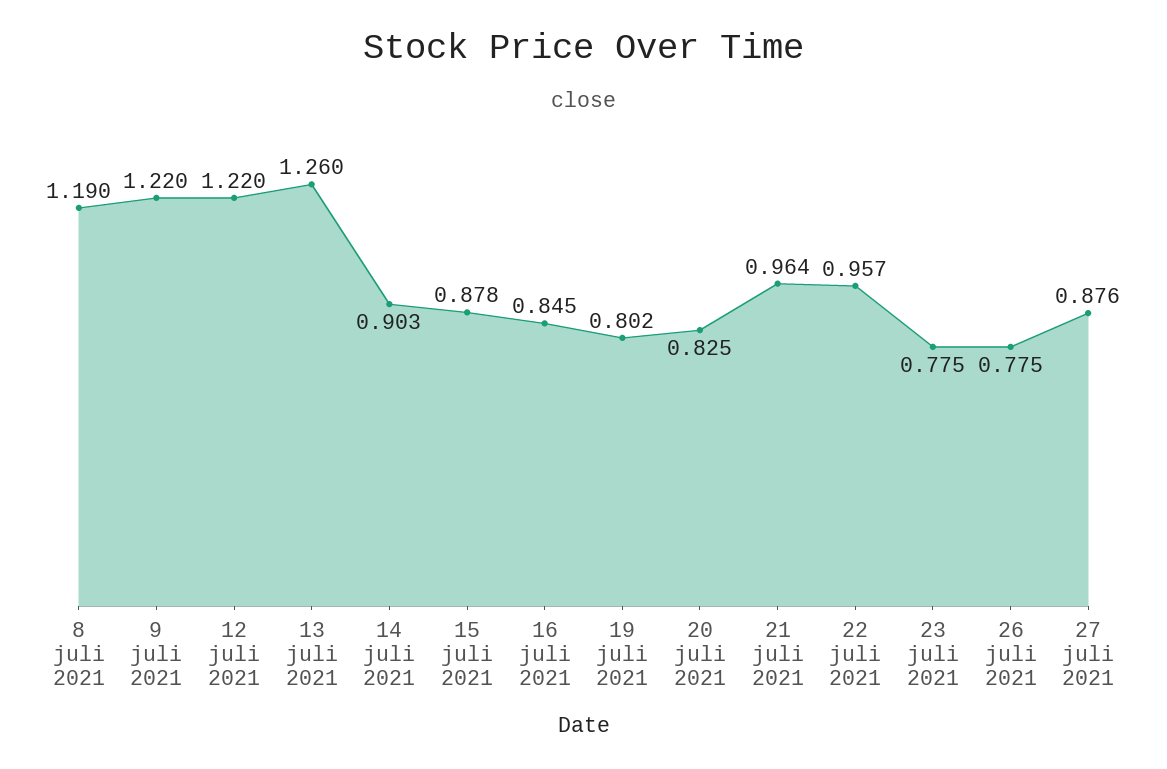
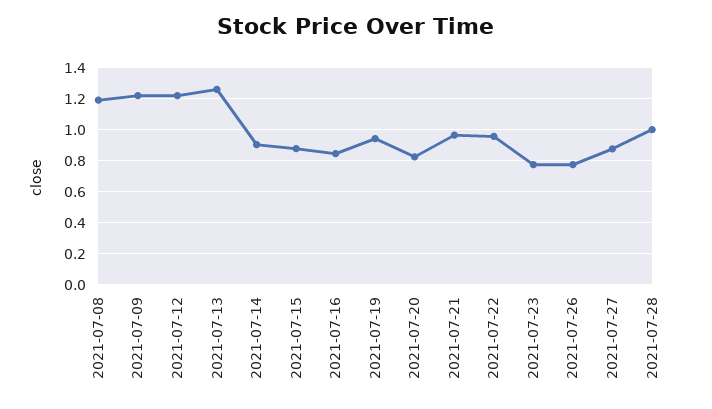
19 juli 2021: 0.802 -> 0.95
2021-07-28: none -> 1

